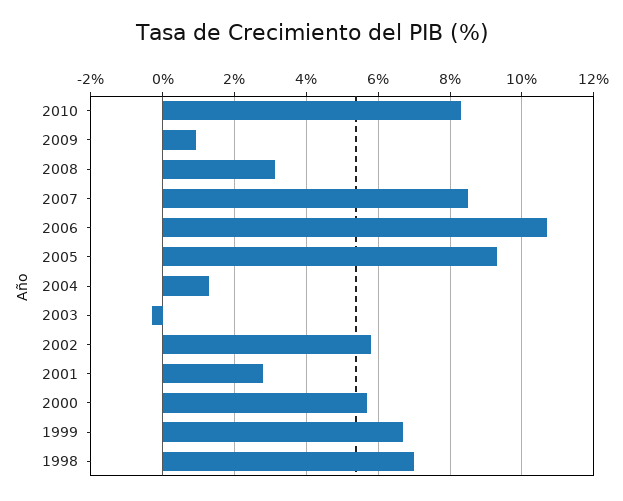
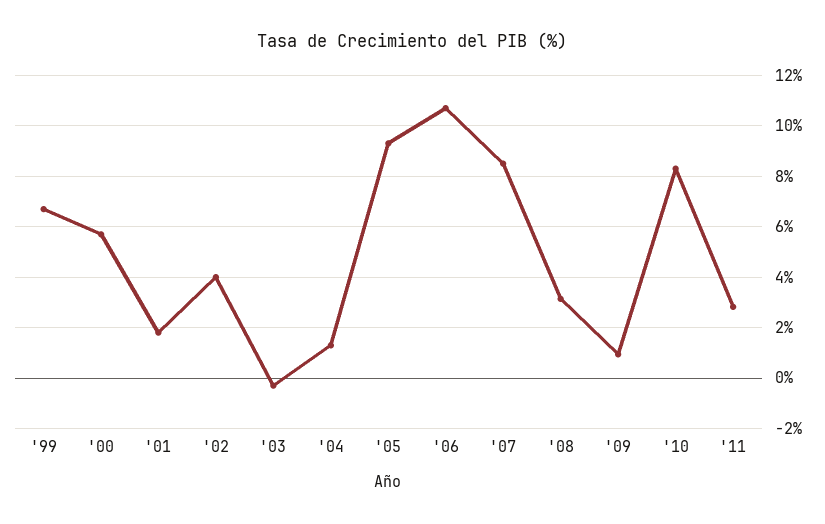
2002: 5.8 -> 4
2001: 2.8 -> 1.75
1998: 7 -> none
'11: none -> 2.75

